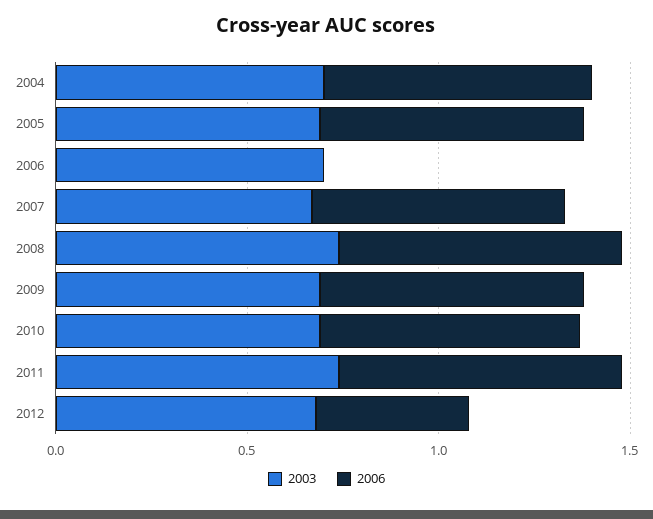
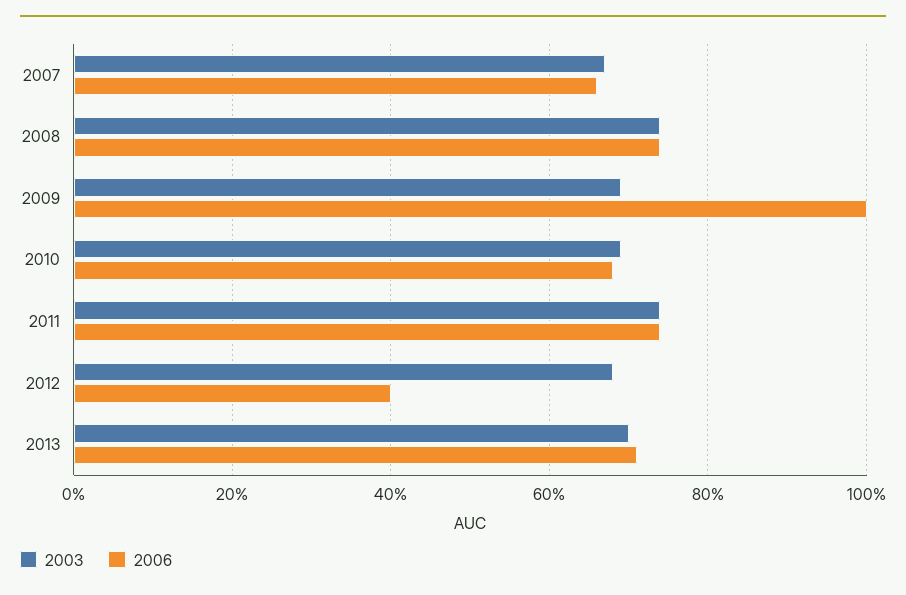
2003, 2004: 0.7 -> none
2006, 2004: 0.7 -> none
2003, 2005: 0.7 -> none
2006, 2005: 0.7 -> none
2003, 2006: 0.7 -> none
2006, 2006: 0 -> none
2006, 2009: 0.7 -> 1
2003, 2013: none -> 0.7
2006, 2013: none -> 0.7

